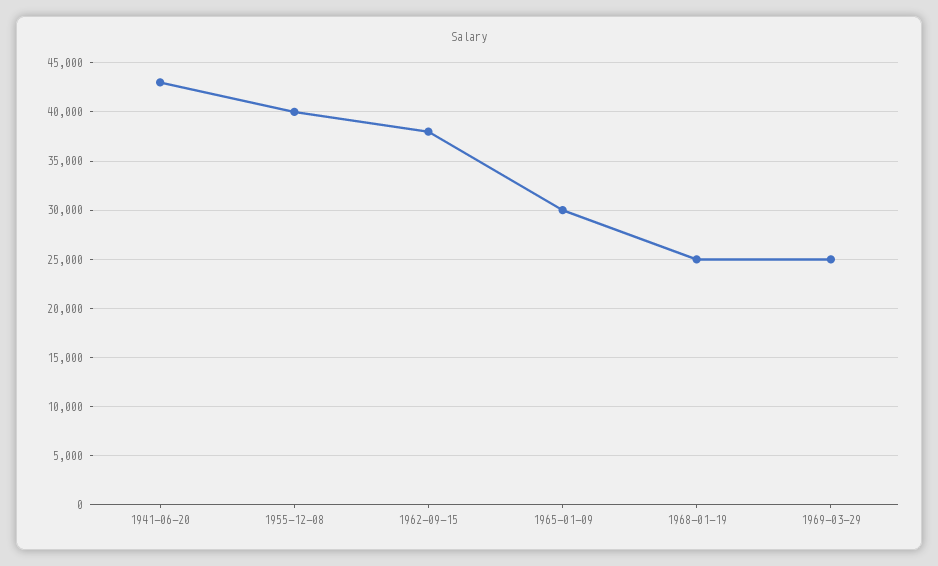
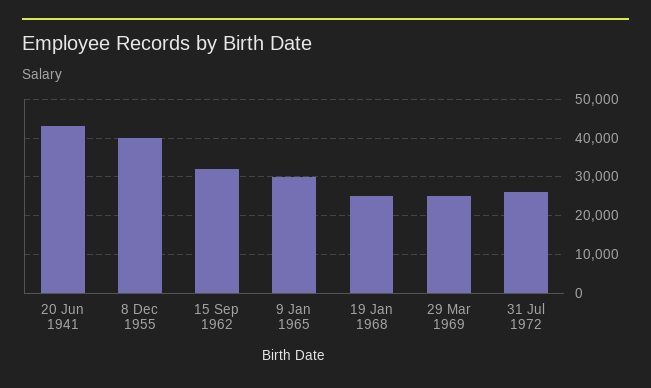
1962-09-15: 38000 -> 32000
31 Jul 1972: none -> 26000

